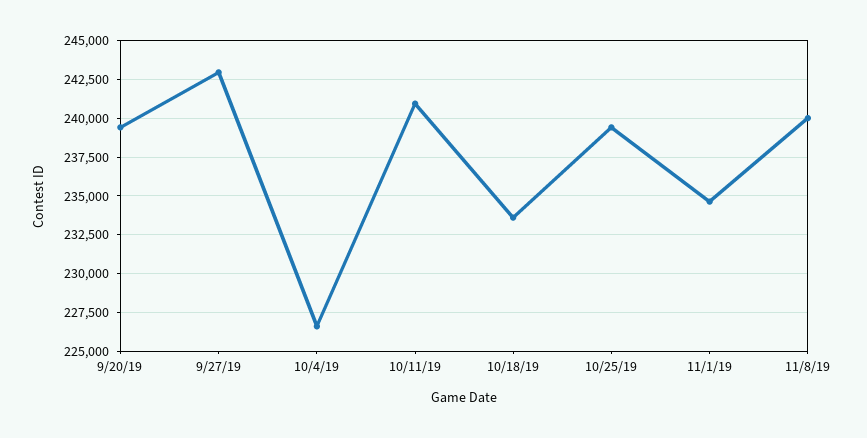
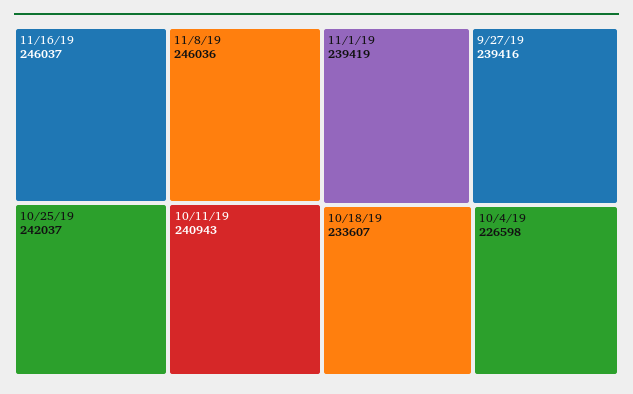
9/20/19: 239500 -> none
9/27/19: 243000 -> 239416
10/25/19: 239500 -> 242037
11/1/19: 234500 -> 239419
11/8/19: 240000 -> 246036
11/16/19: none -> 246037

